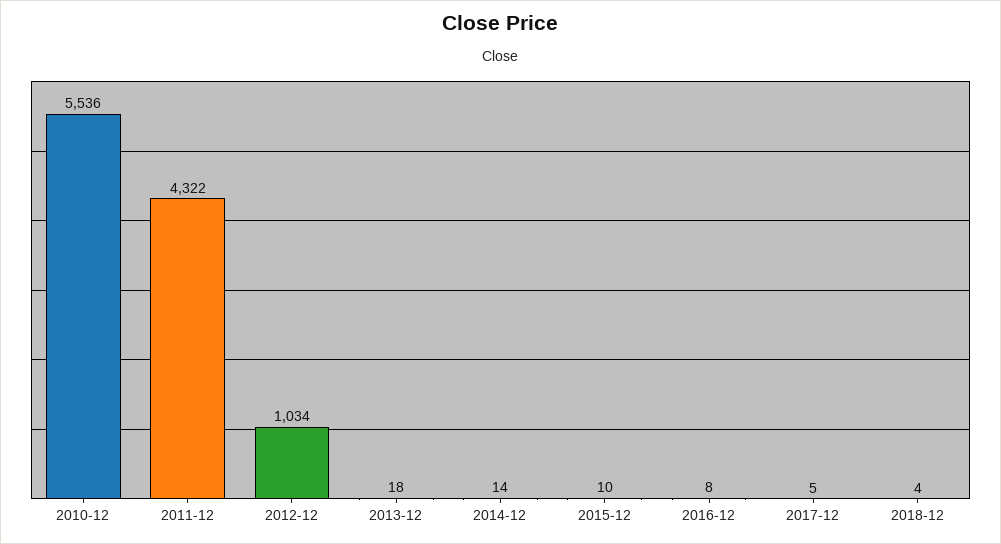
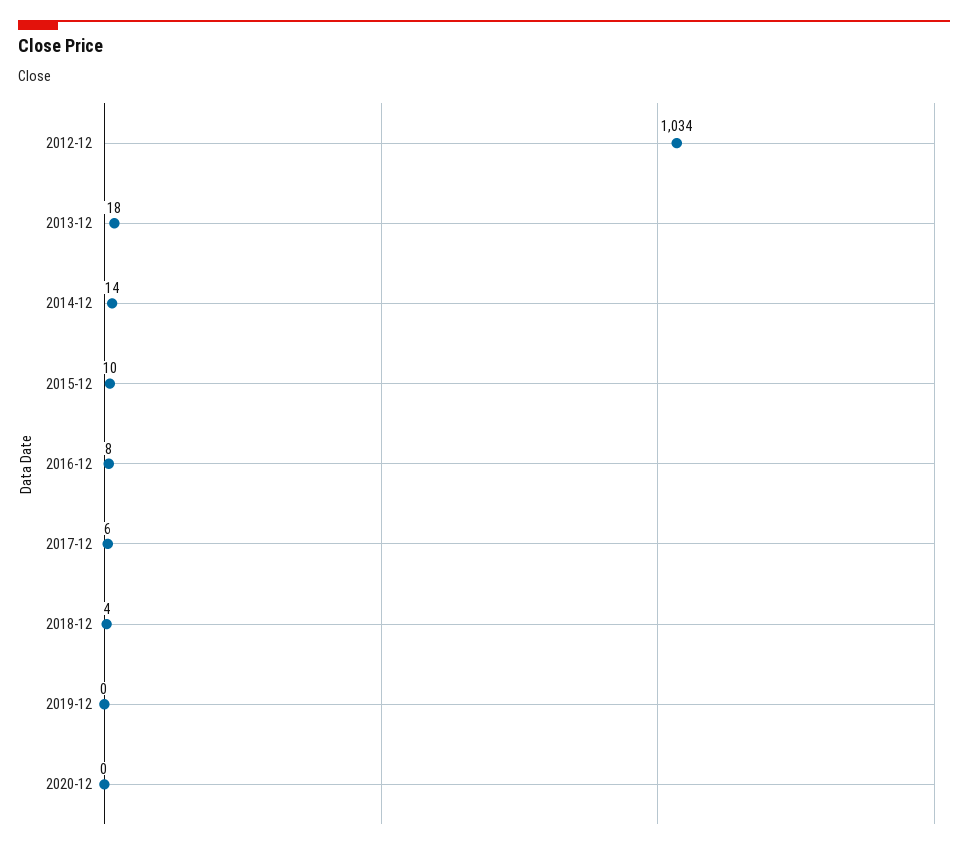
2010-12: 5536 -> none
2011-12: 4322 -> none
2017-12: 5 -> 6
2019-12: none -> 0
2020-12: none -> 0

